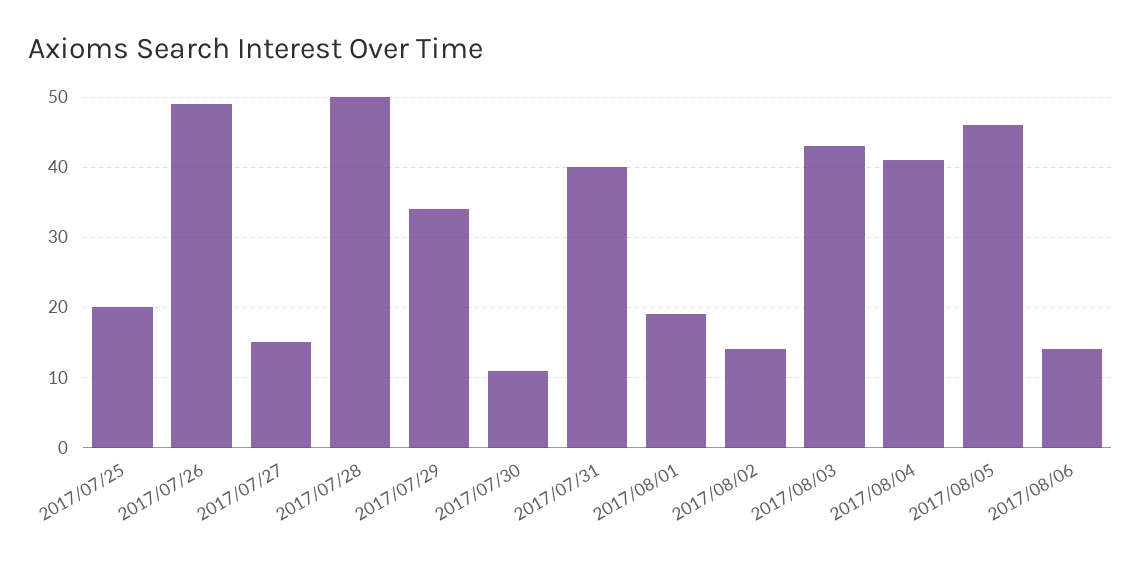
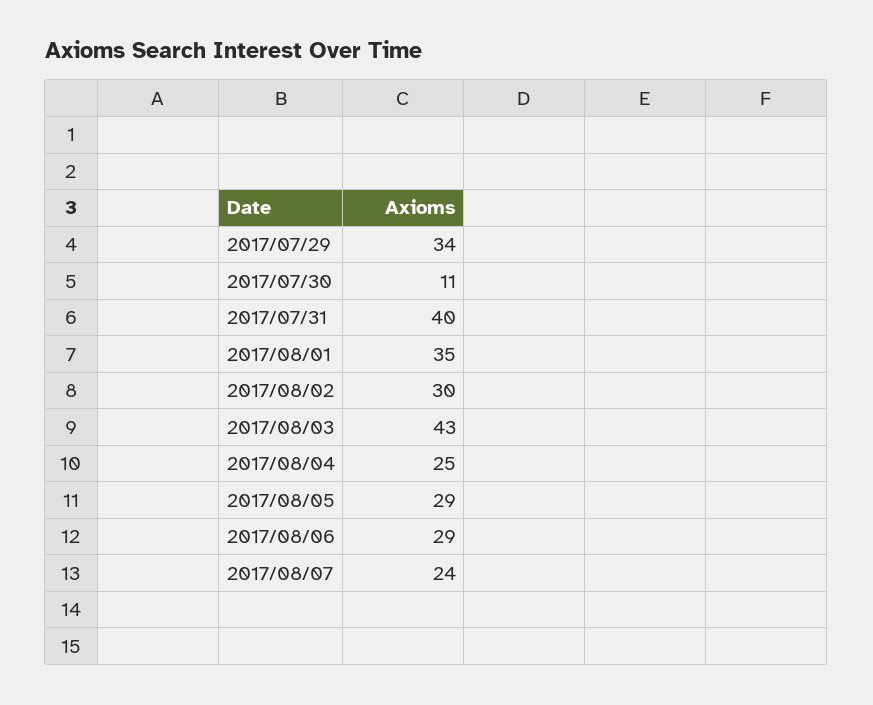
2017/07/25: 20 -> none
2017/07/26: 49 -> none
2017/07/27: 15 -> none
2017/07/28: 50 -> none
2017/08/01: 19 -> 35
2017/08/02: 14 -> 30
2017/08/04: 41 -> 25
2017/08/05: 46 -> 29
2017/08/06: 14 -> 29
2017/08/07: none -> 24

